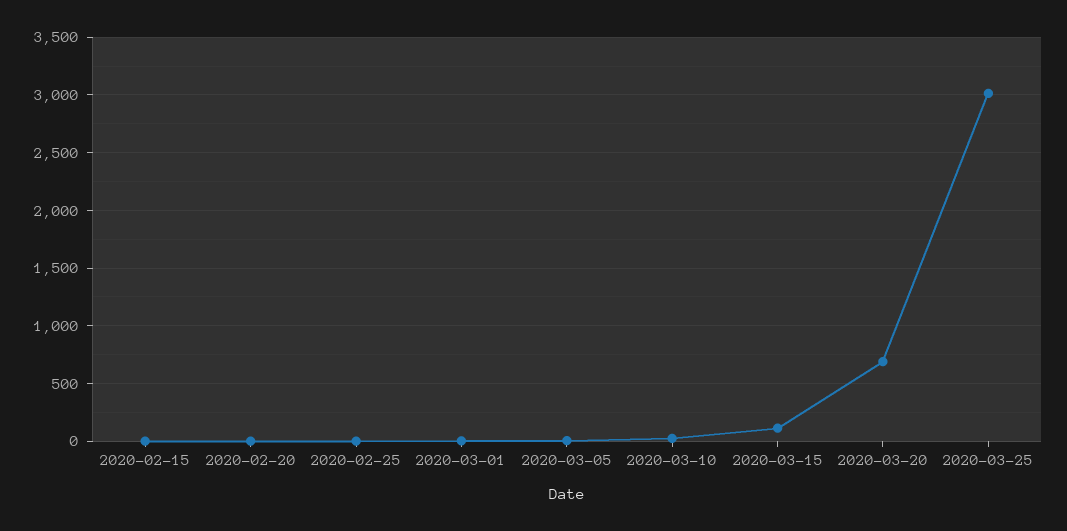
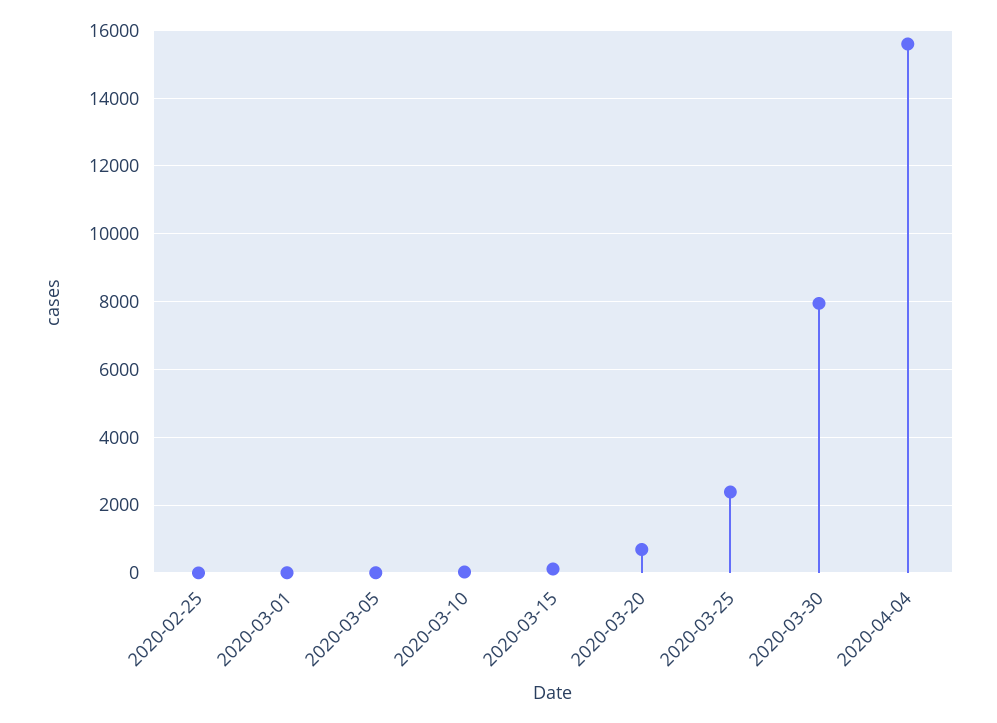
2020-02-15: 0 -> none
2020-02-20: 0 -> none
2020-03-25: 3000 -> 2400
2020-03-30: none -> 8000
2020-04-04: none -> 15600

